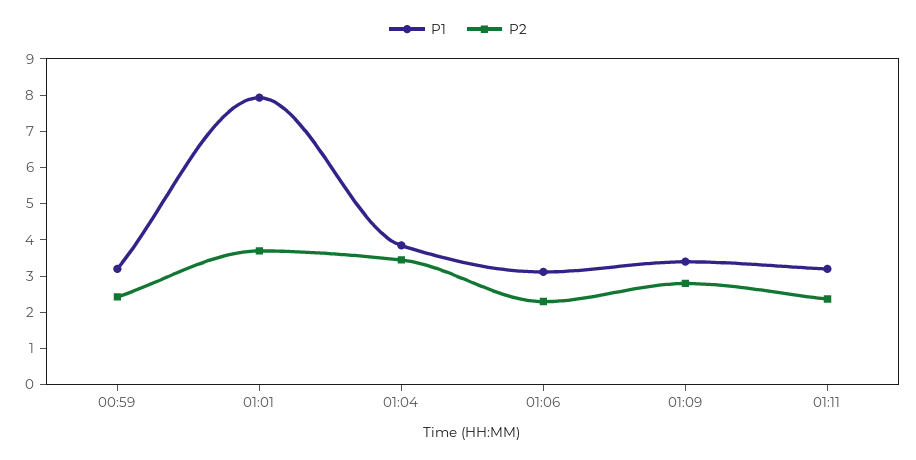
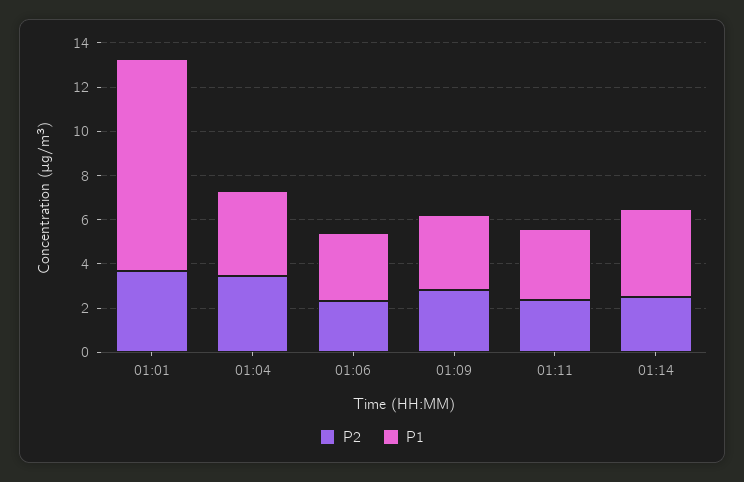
P1, 00:59: 3.25 -> none
P2, 00:59: 2.5 -> none
P1, 01:01: 8 -> 9.5
P2, 01:14: none -> 2.5
P1, 01:14: none -> 4

